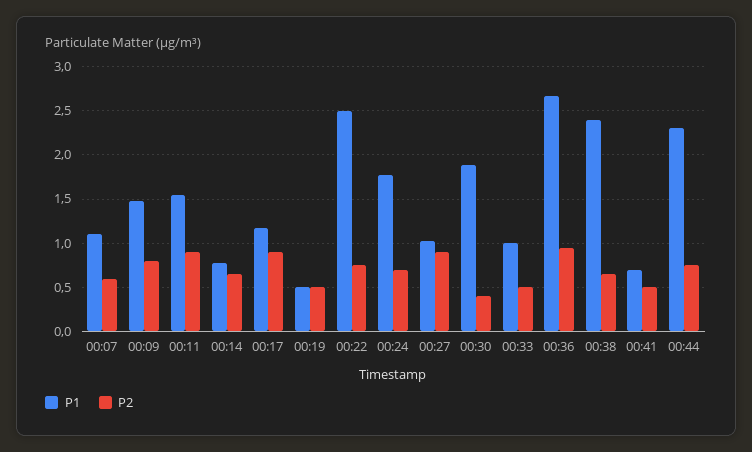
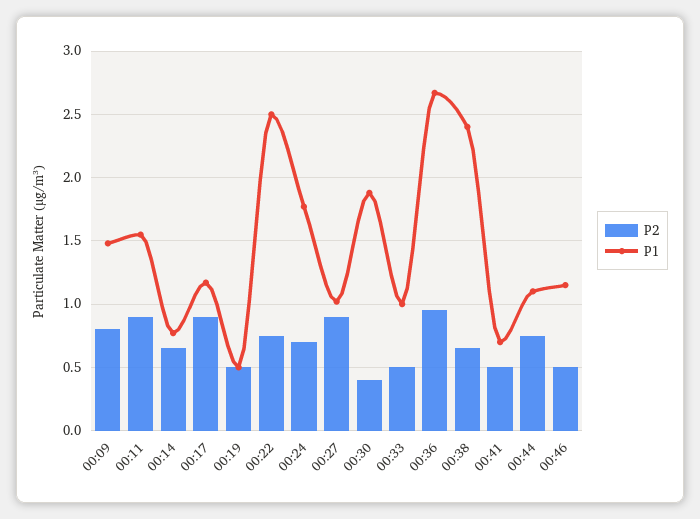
P1, 00:07: 1.1 -> none
P2, 00:07: 0.6 -> none
P1, 00:44: 2.3 -> 1.1
P2, 00:46: none -> 0.5
P1, 00:46: none -> 1.15

